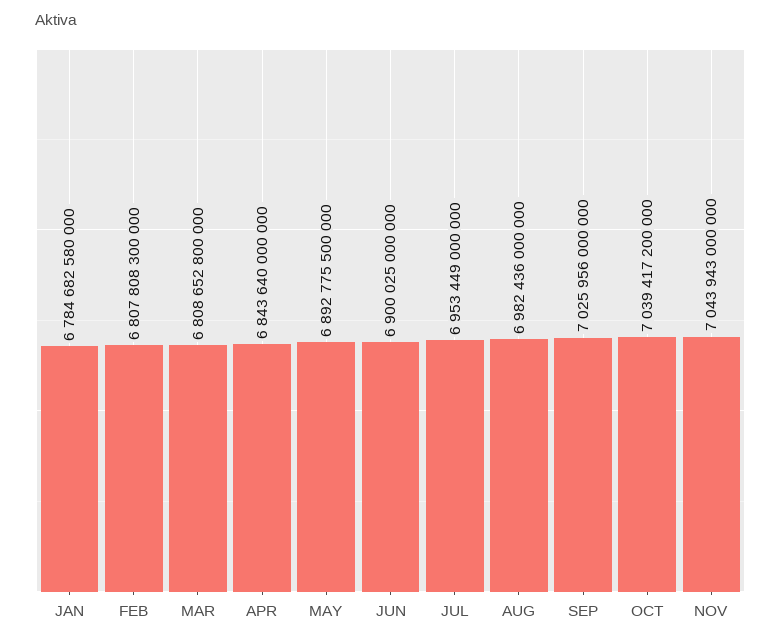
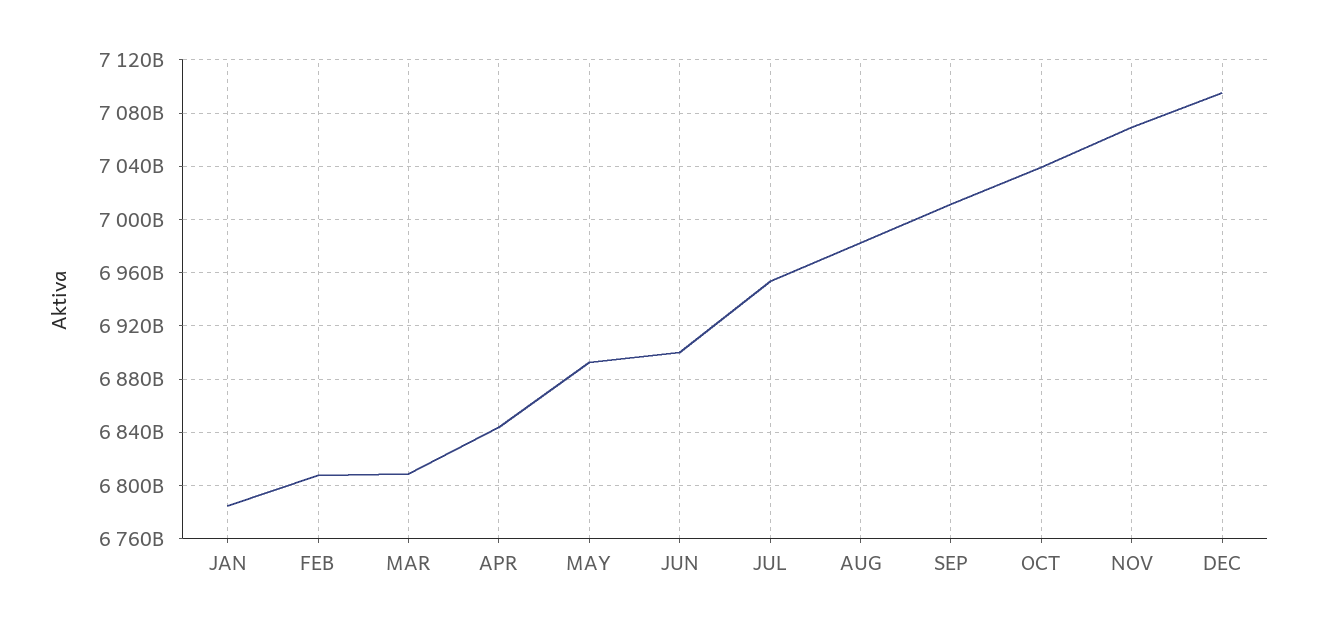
SEP: 7025956000000 -> 7010000000000
NOV: 7043943000000 -> 7070000000000
DEC: none -> 7095000000000

